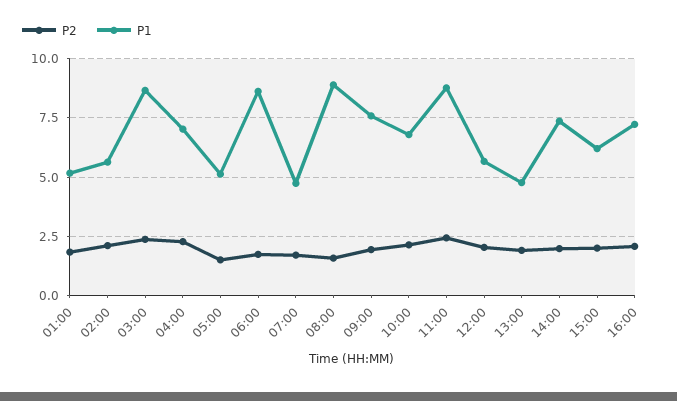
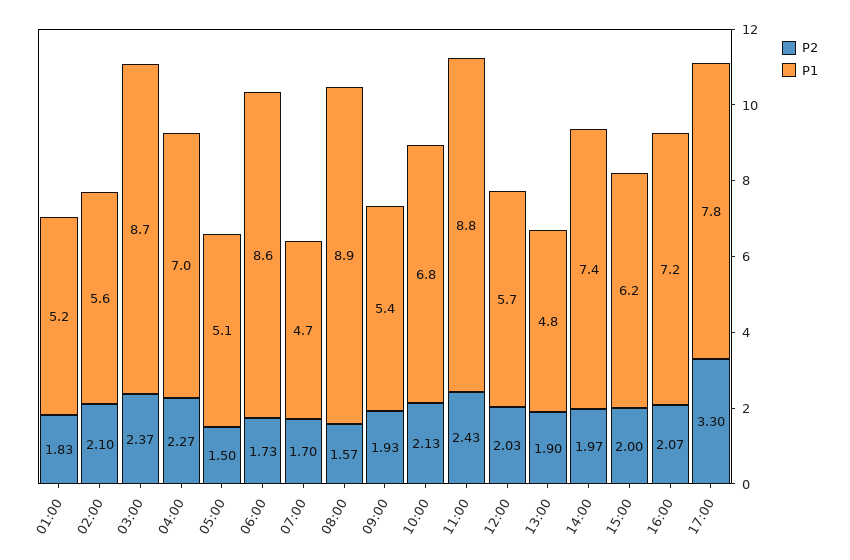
P1, 09:00: 7.5 -> 5.4
P2, 17:00: none -> 3.3
P1, 17:00: none -> 7.8

